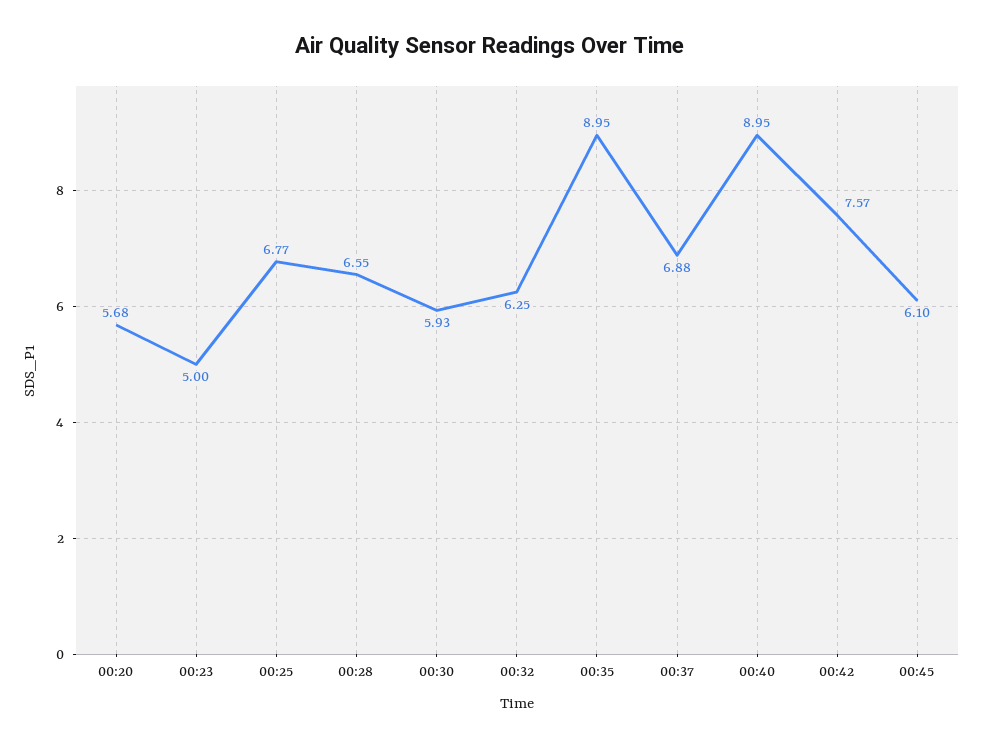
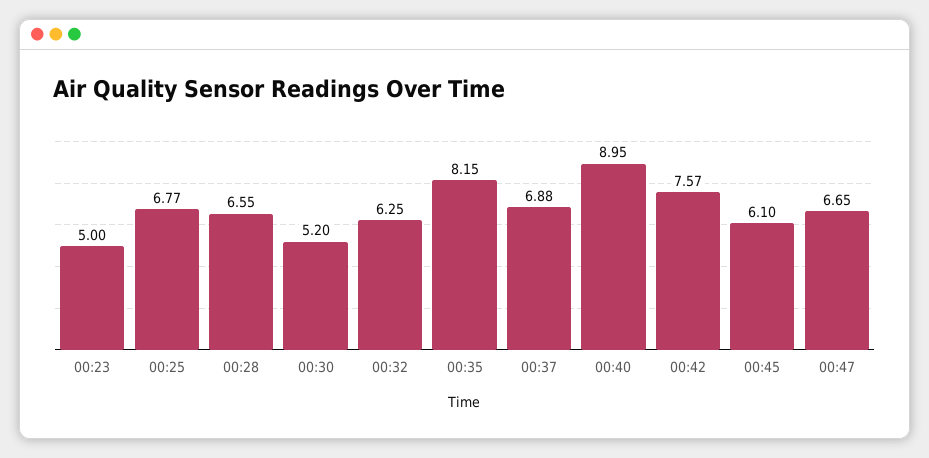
00:20: 5.68 -> none
00:30: 5.93 -> 5.2
00:35: 8.95 -> 8.15
00:47: none -> 6.65

